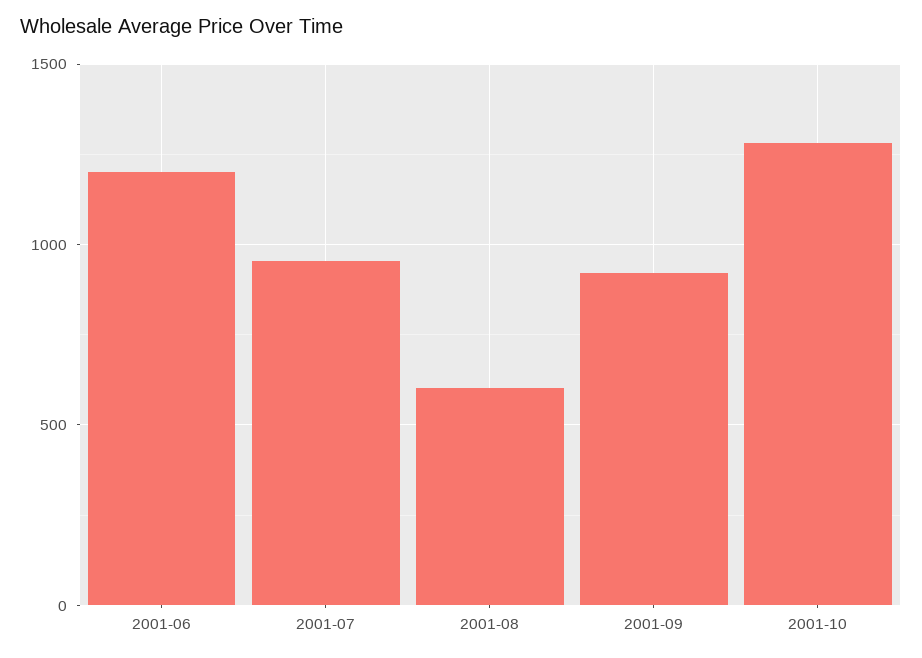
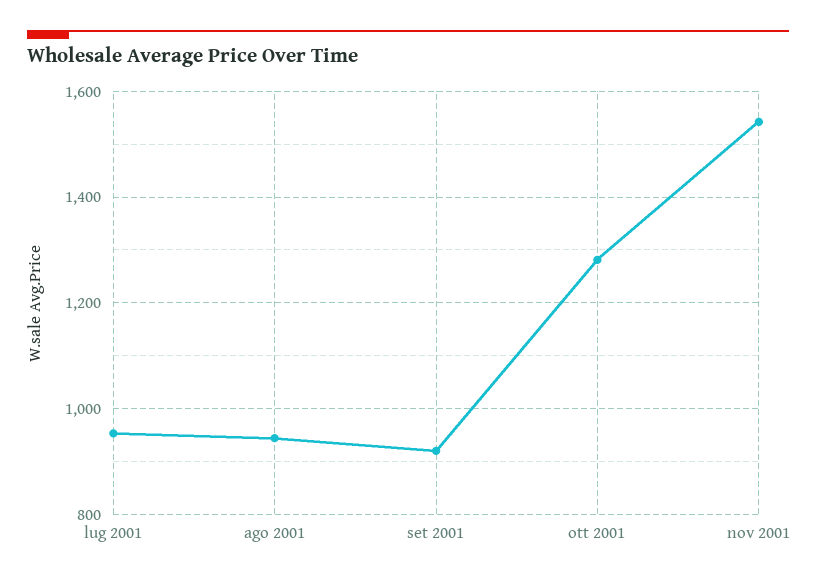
2001-06: 1200 -> none
2001-08: 600 -> 940
nov 2001: none -> 1540

